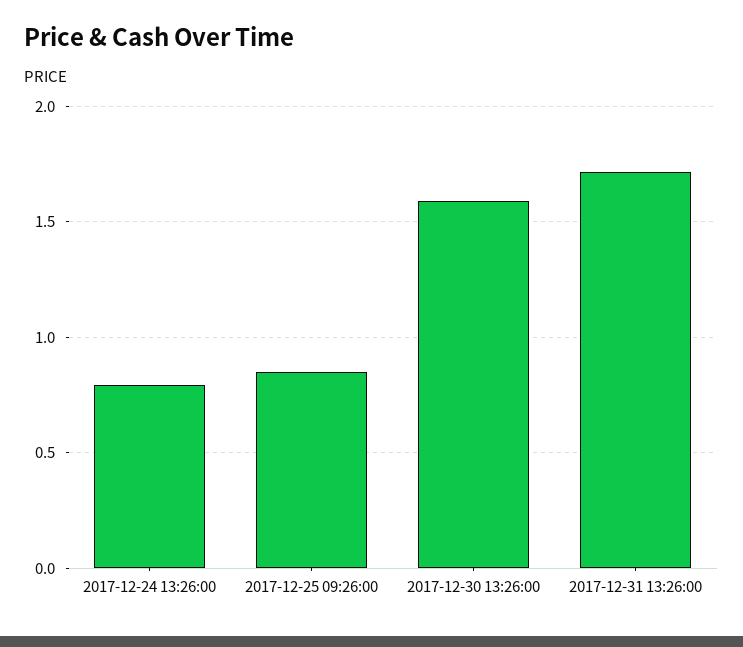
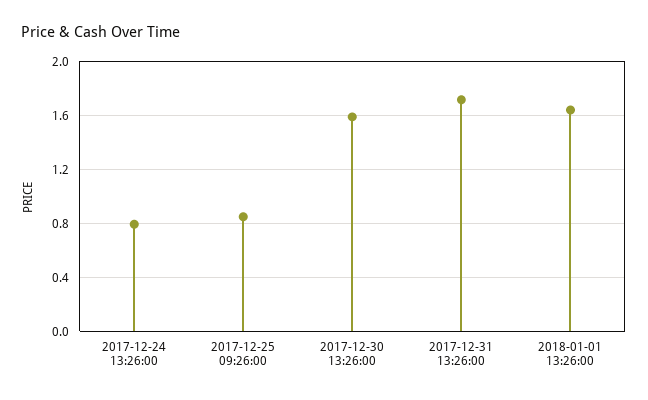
2018-01-01 13:26:00: none -> 1.65

